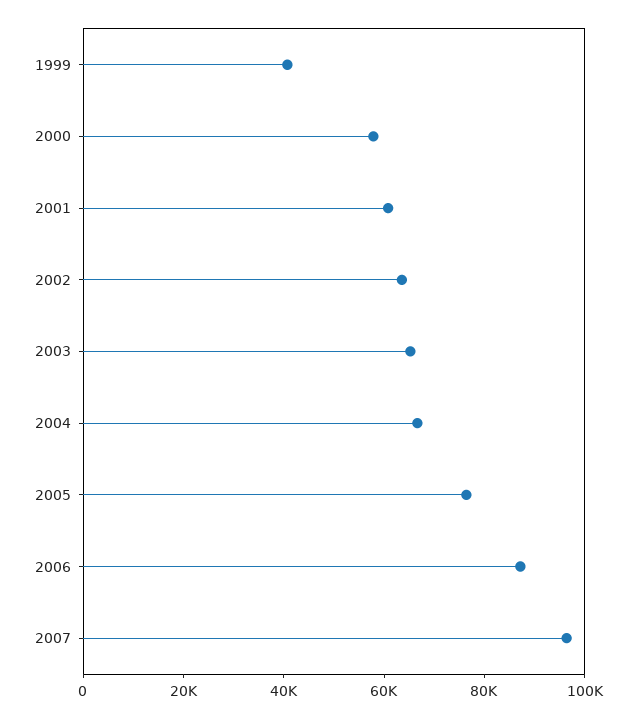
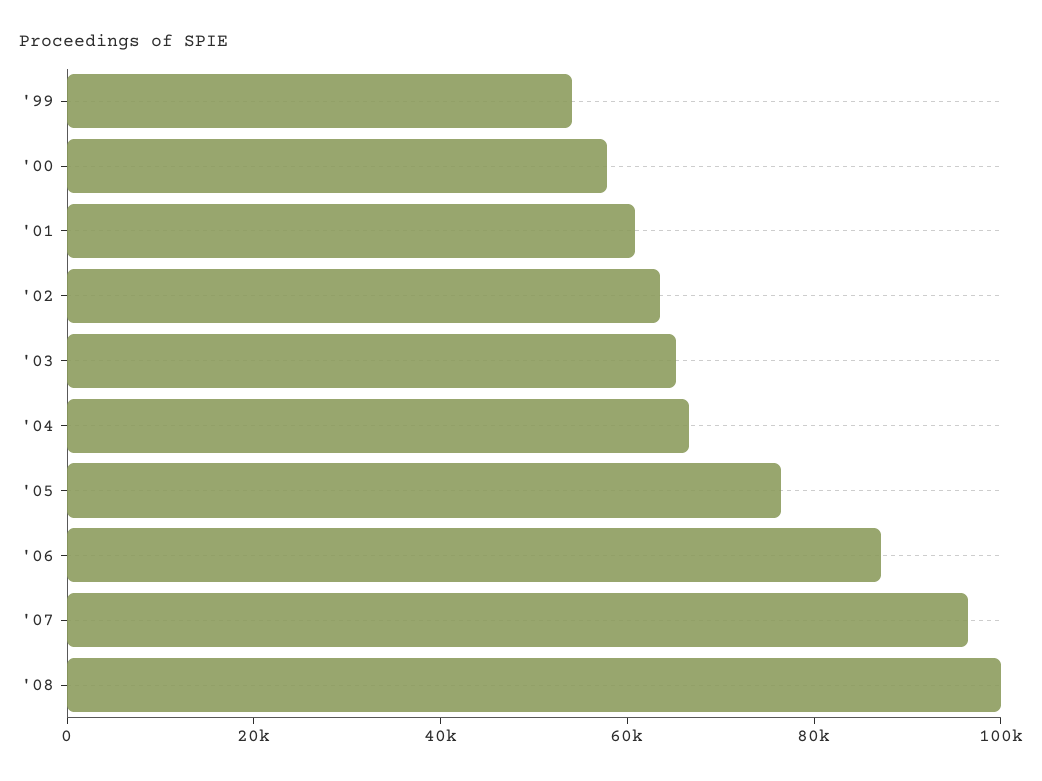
1999: 40000 -> 55000
'08: none -> 100000

